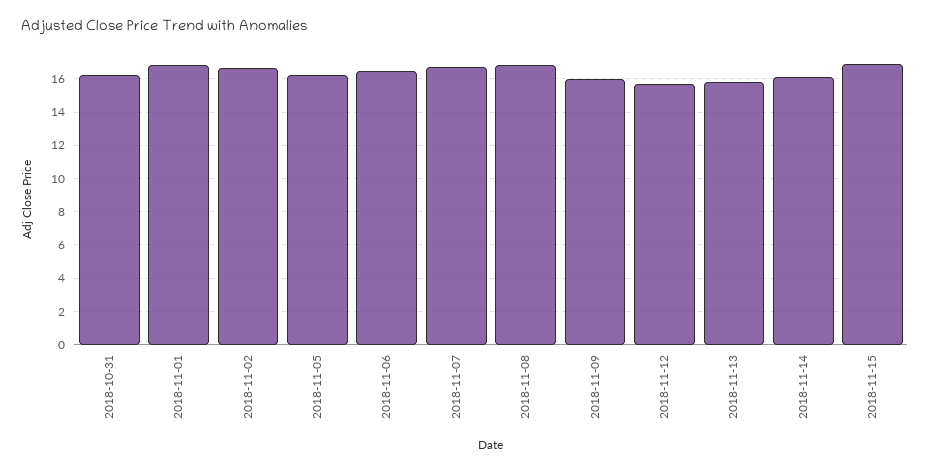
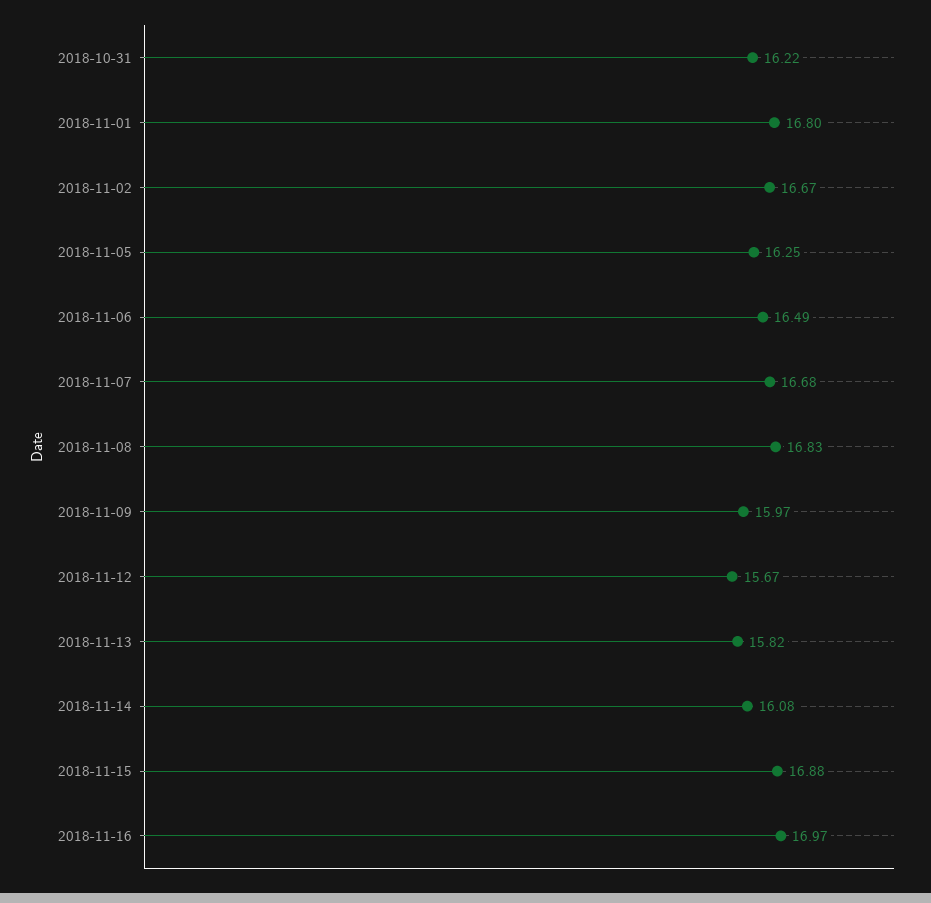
2018-11-16: none -> 16.97

